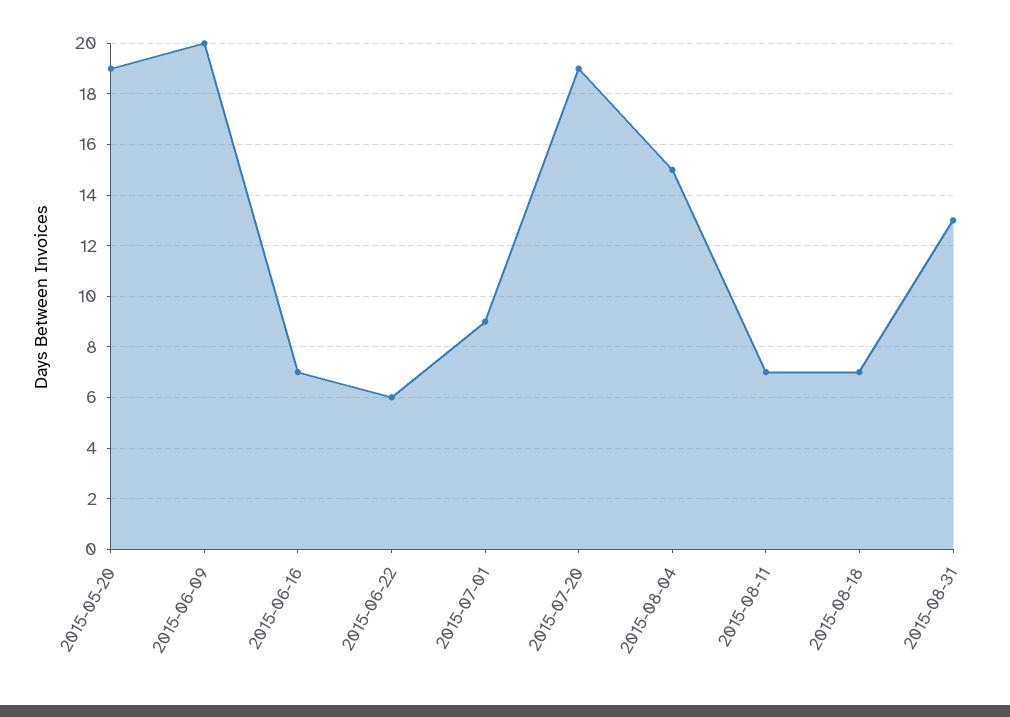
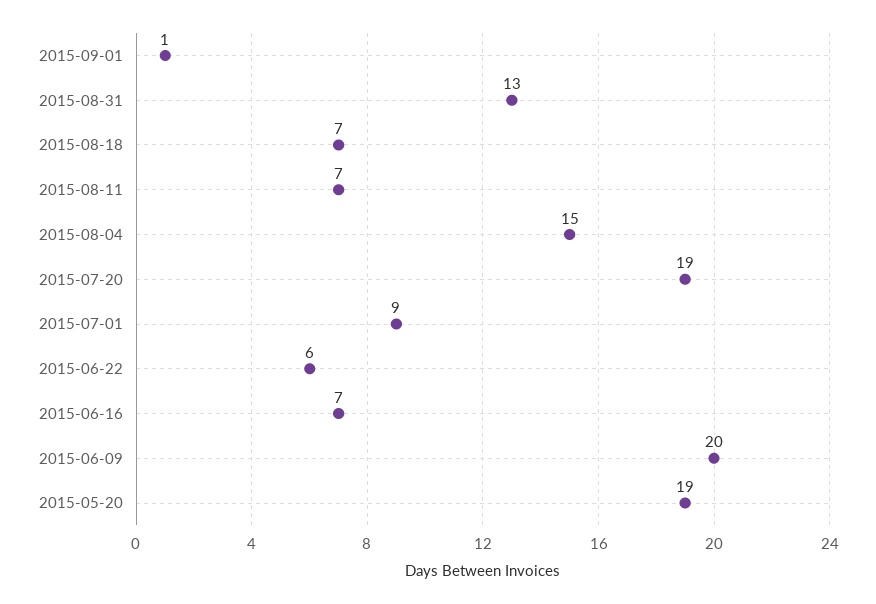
2015-09-01: none -> 1

